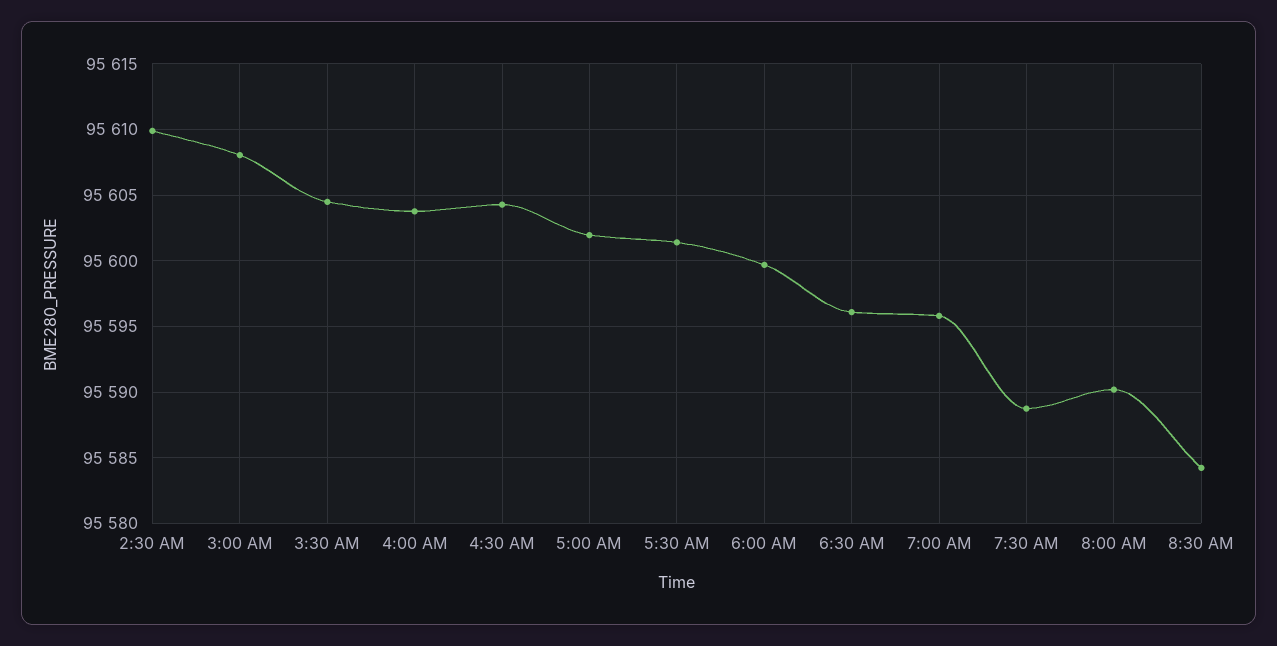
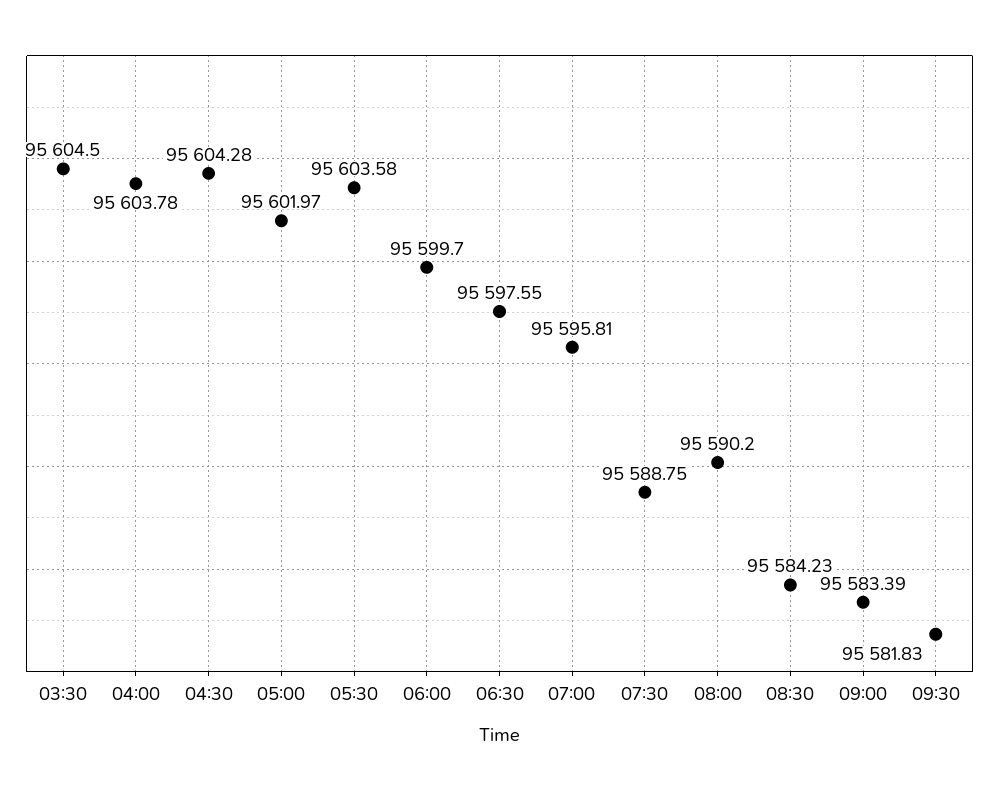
2:30 AM: 95610 -> none
3:00 AM: 95608 -> none
5:30 AM: 95601.5 -> 95603.58
6:30 AM: 95596 -> 95597.55
09:00: none -> 95583.39
09:30: none -> 95581.83

